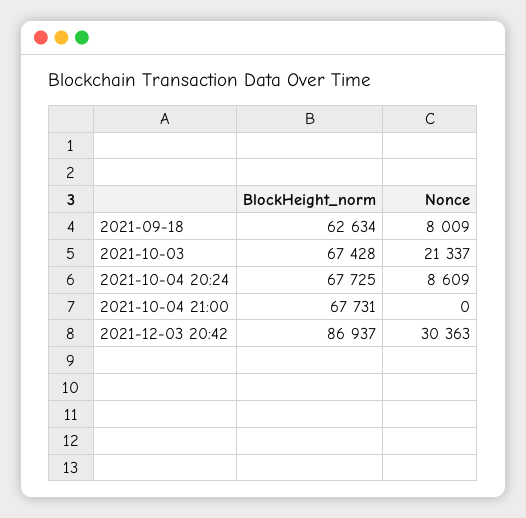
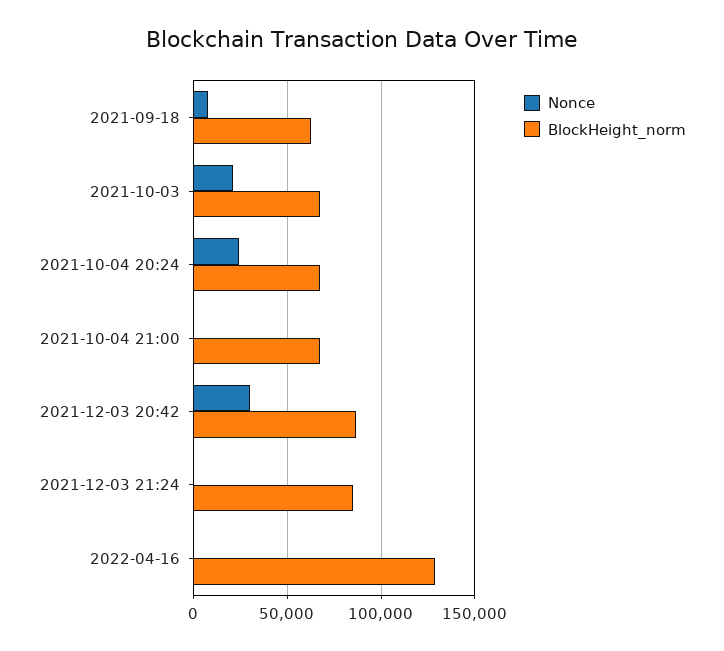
Nonce, 2021-10-04 20:24: 8609 -> 25000
Nonce, 2021-12-03 21:24: none -> 0
BlockHeight_norm, 2021-12-03 21:24: none -> 85000
Nonce, 2022-04-16: none -> 0
BlockHeight_norm, 2022-04-16: none -> 130000

